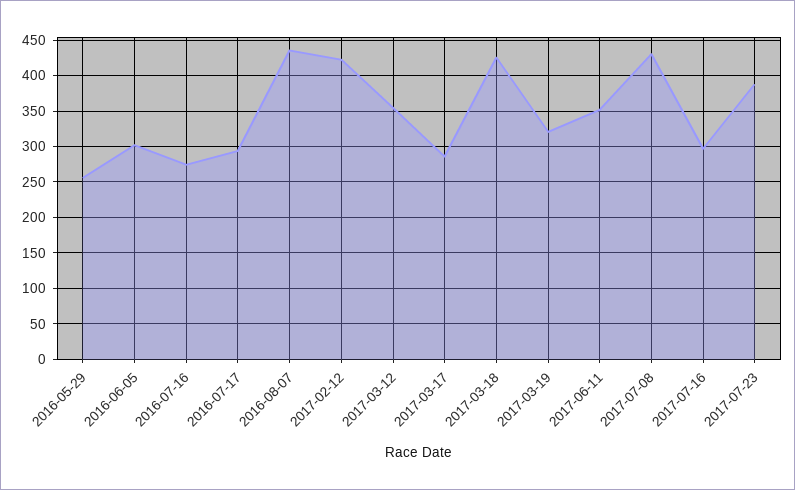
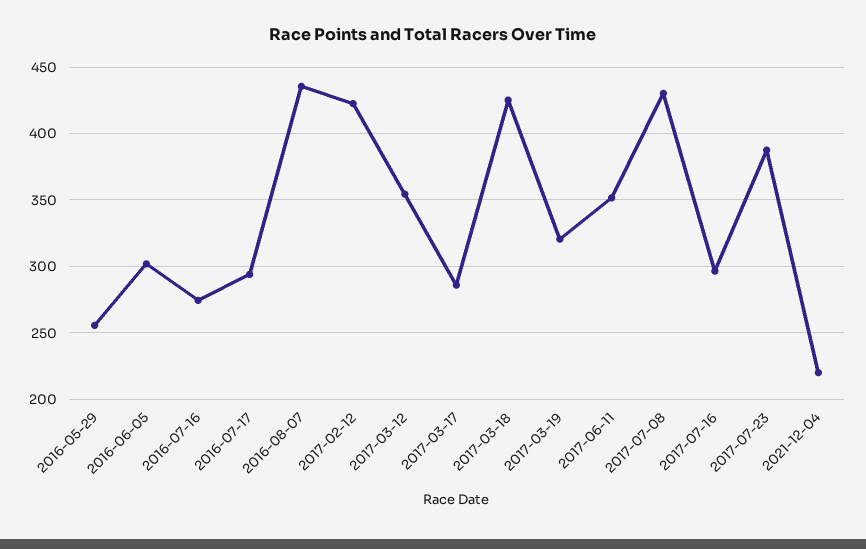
2021-12-04: none -> 220

